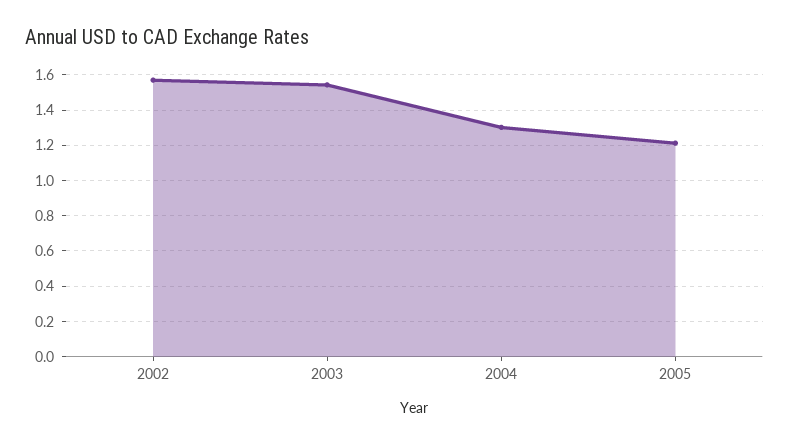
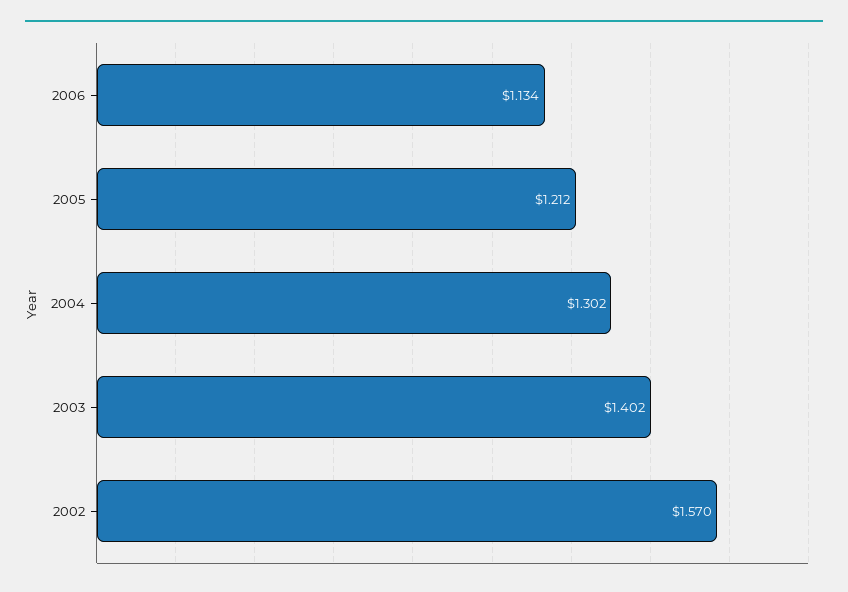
2003: 1.55 -> 1.402
2006: none -> 1.134

